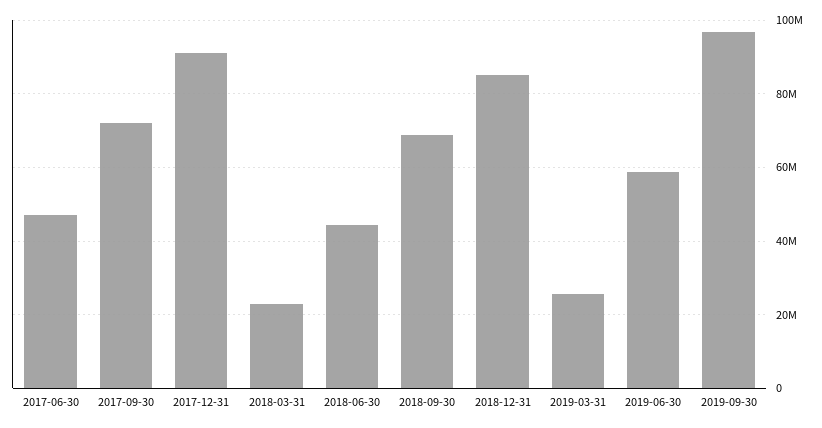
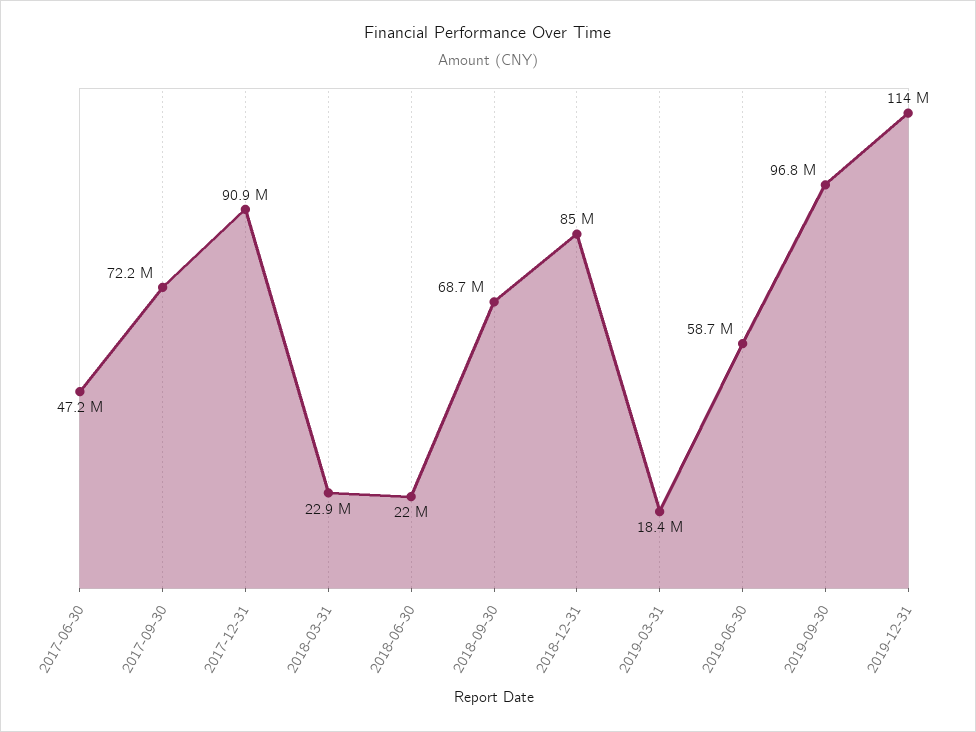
2018-06-30: 44000000 -> 22000000
2019-03-31: 26000000 -> 18400000
2019-12-31: none -> 114000000

